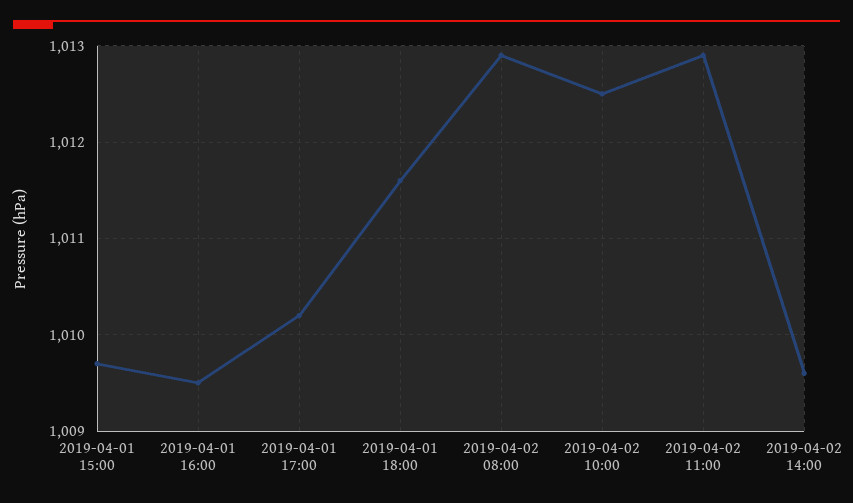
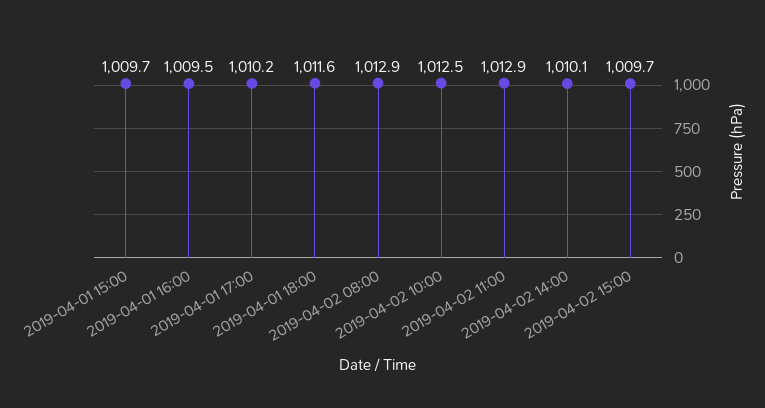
2019-04-02 14:00: 1009.6 -> 1010.1
2019-04-02 15:00: none -> 1009.7

